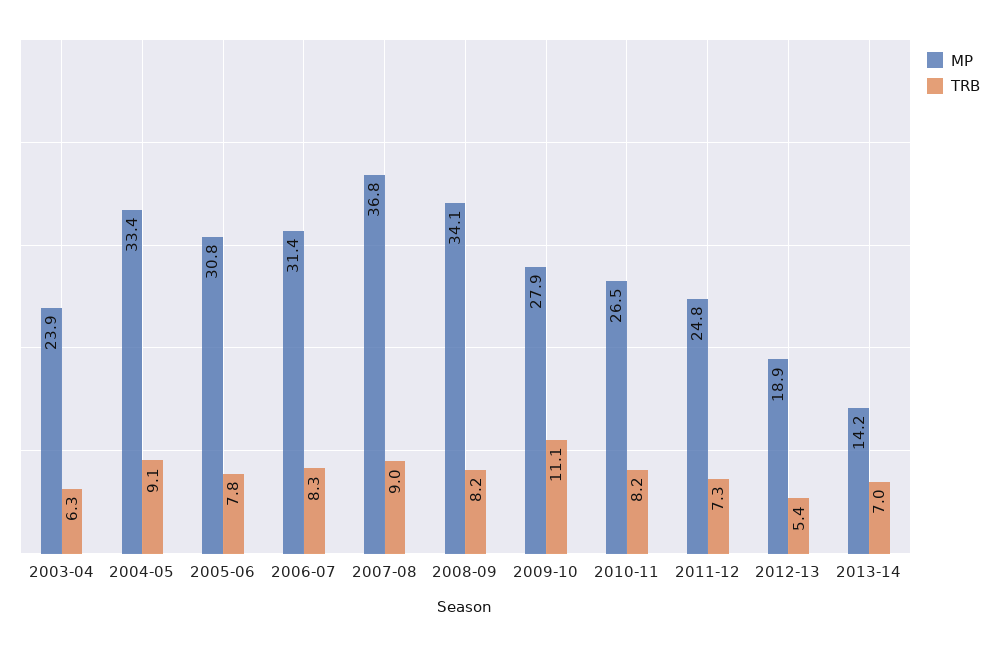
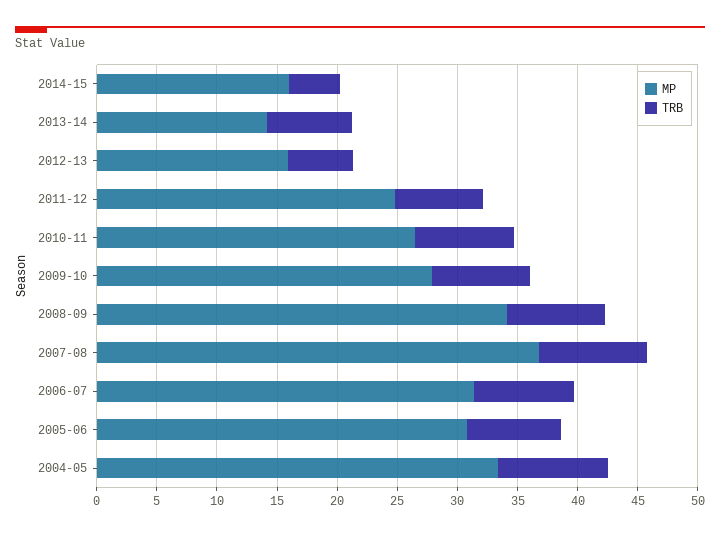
MP, 2003-04: 23.9 -> none
TRB, 2003-04: 6.3 -> none
TRB, 2009-10: 11.1 -> 8
MP, 2012-13: 18.9 -> 16
MP, 2014-15: none -> 16
TRB, 2014-15: none -> 4

